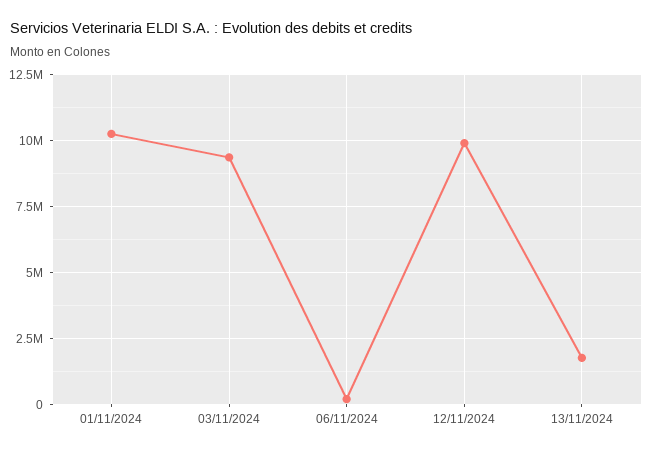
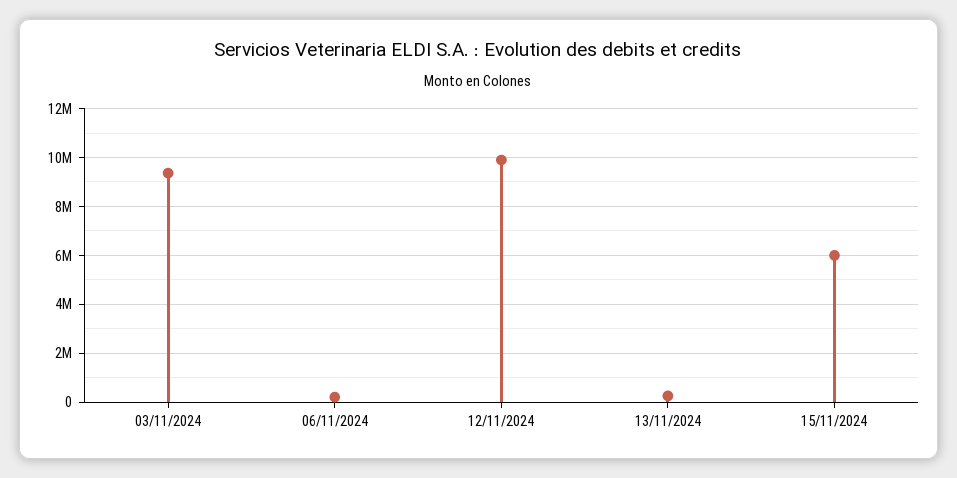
01/11/2024: 10250000 -> none
13/11/2024: 1750000 -> 250000
15/11/2024: none -> 6000000

